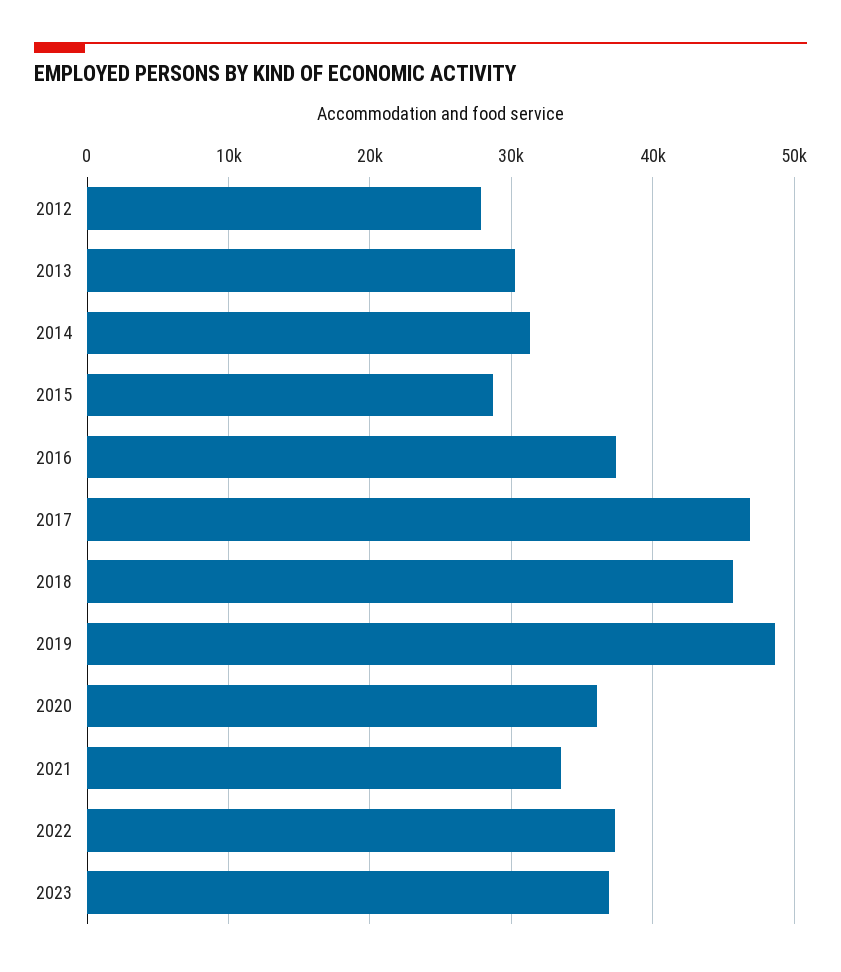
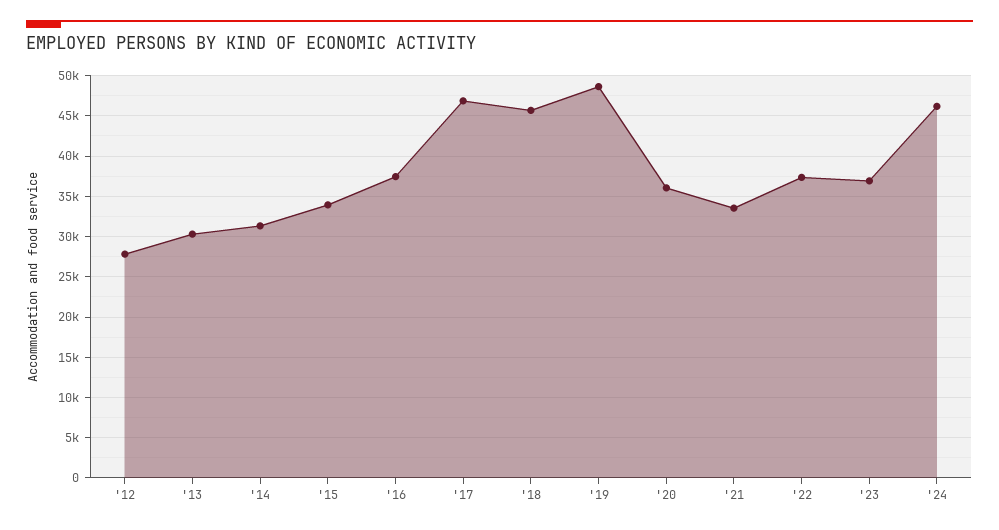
2015: 29000 -> 34000
'24: none -> 46000

